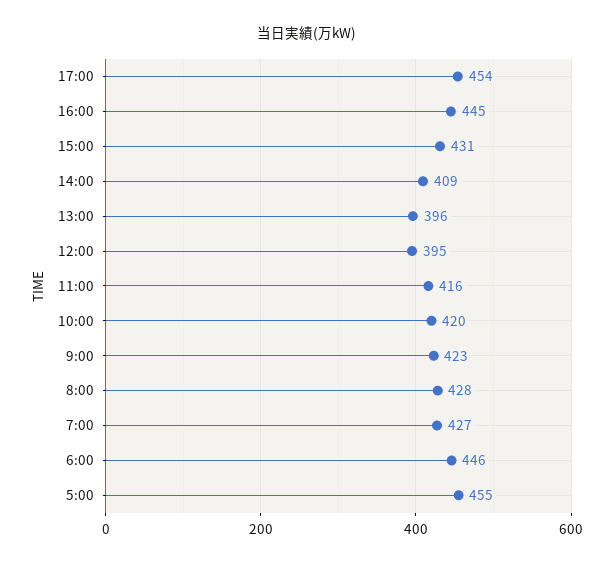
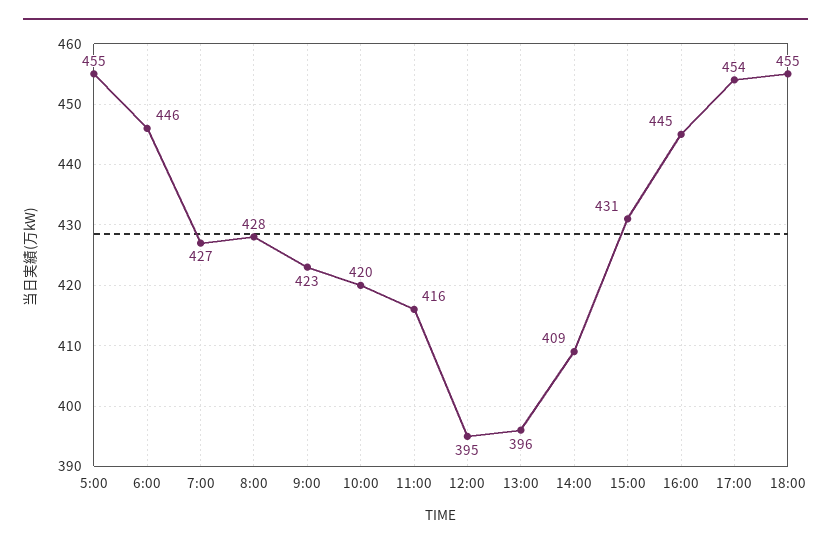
18:00: none -> 455

